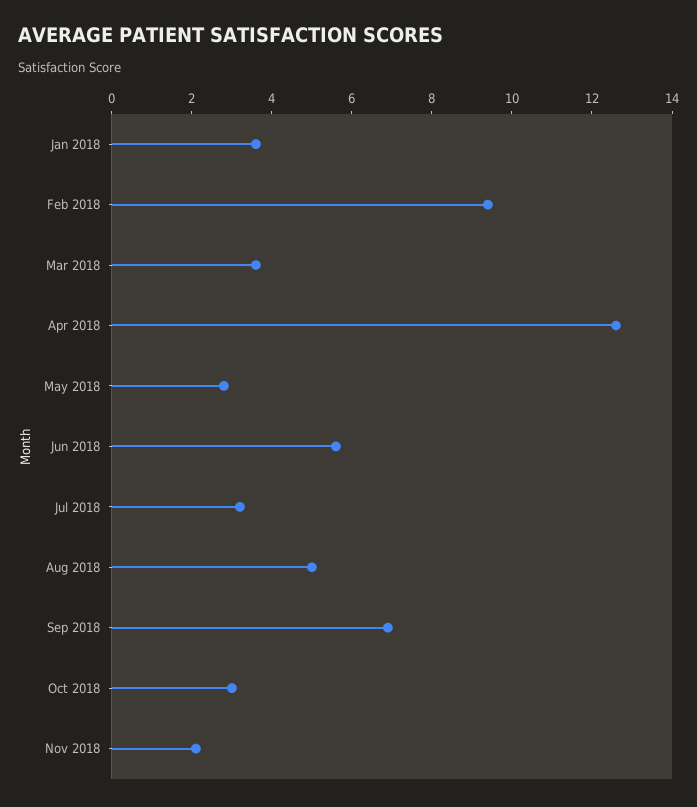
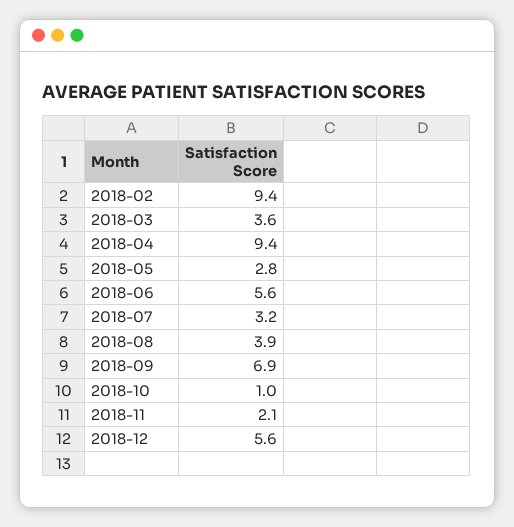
Jan 2018: 3.5 -> none
Apr 2018: 12.5 -> 9.4
Aug 2018: 5 -> 3.9
Oct 2018: 3 -> 1
2018-12: none -> 5.6

